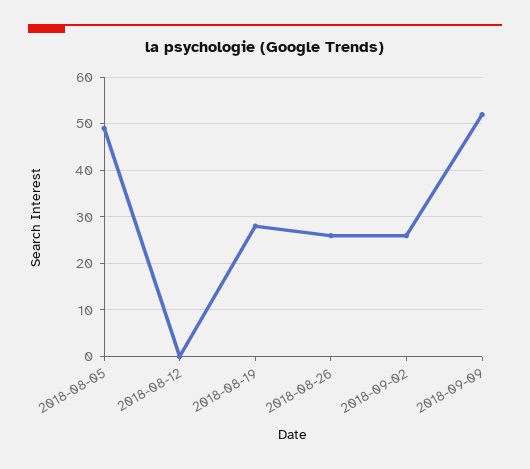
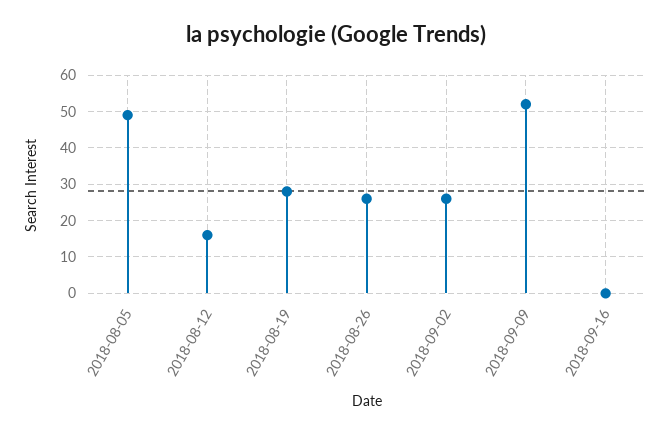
2018-08-12: 0 -> 15
2018-09-16: none -> 0

